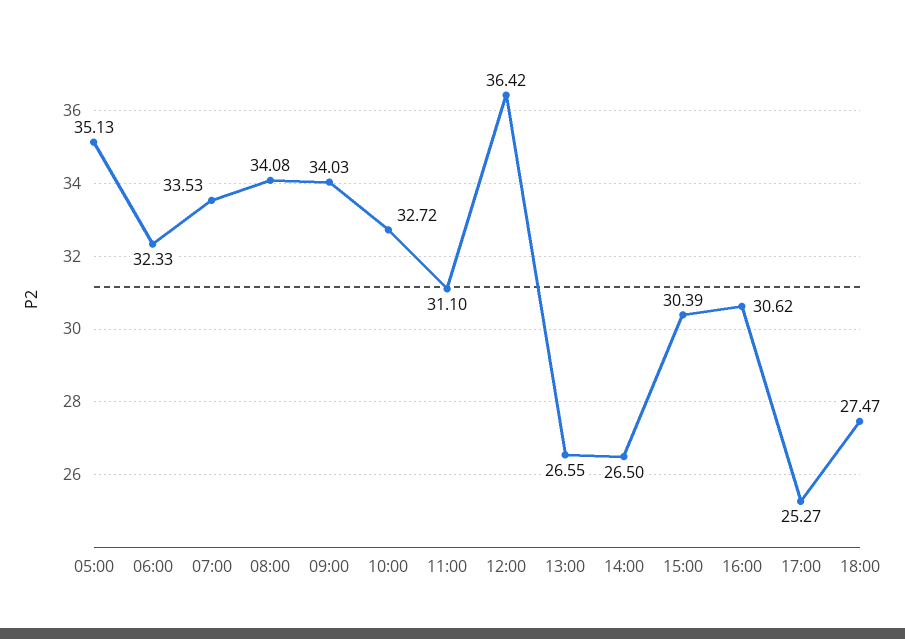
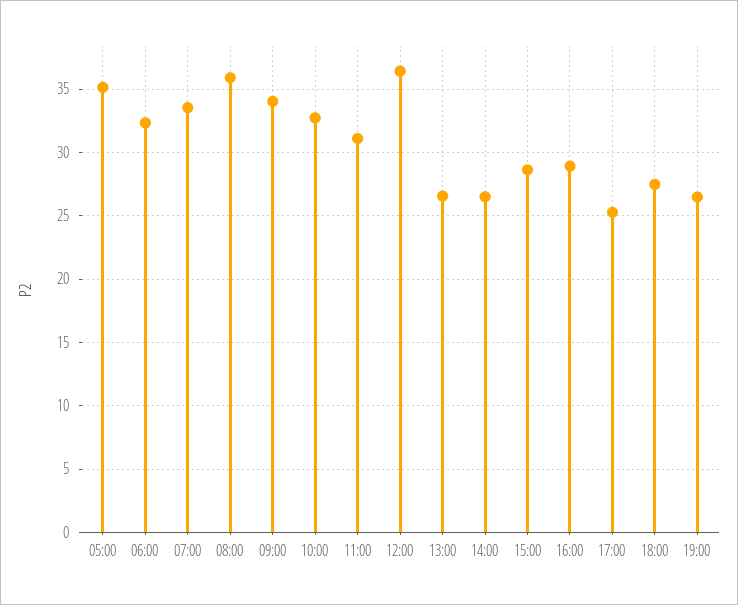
08:00: 34.08 -> 36
15:00: 30.39 -> 28.5
16:00: 30.62 -> 29
19:00: none -> 26.5

